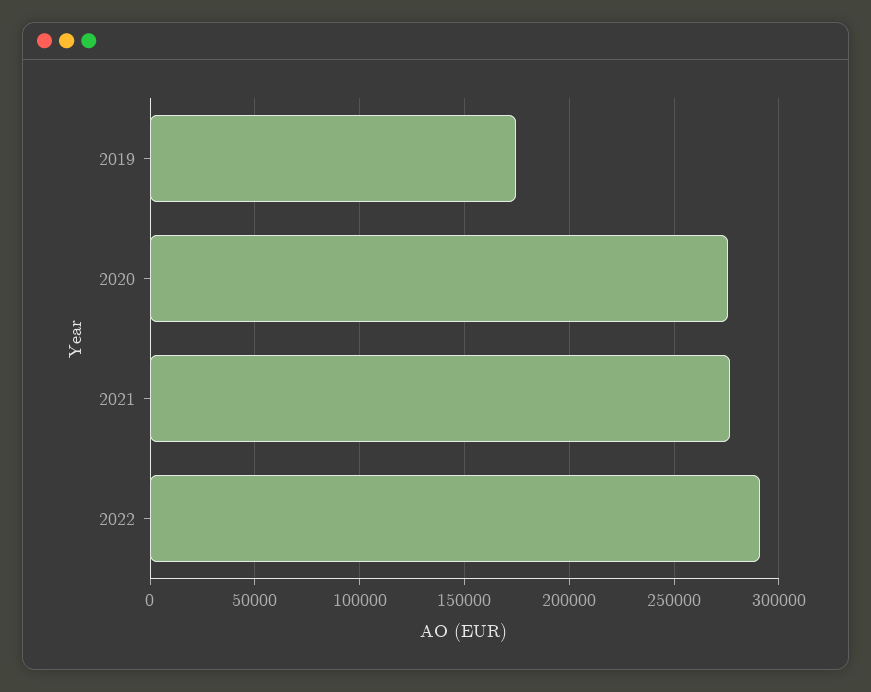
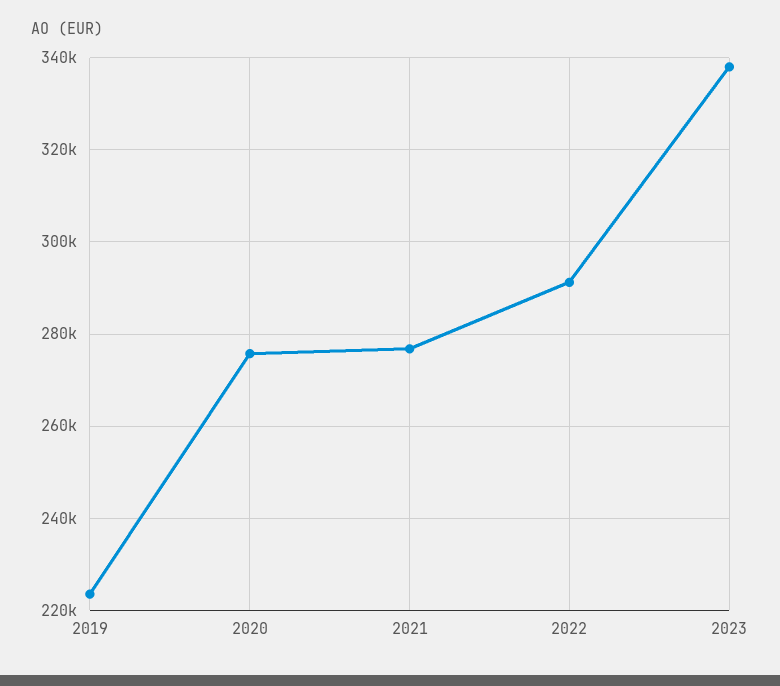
2019: 175000 -> 224000
2023: none -> 338000

